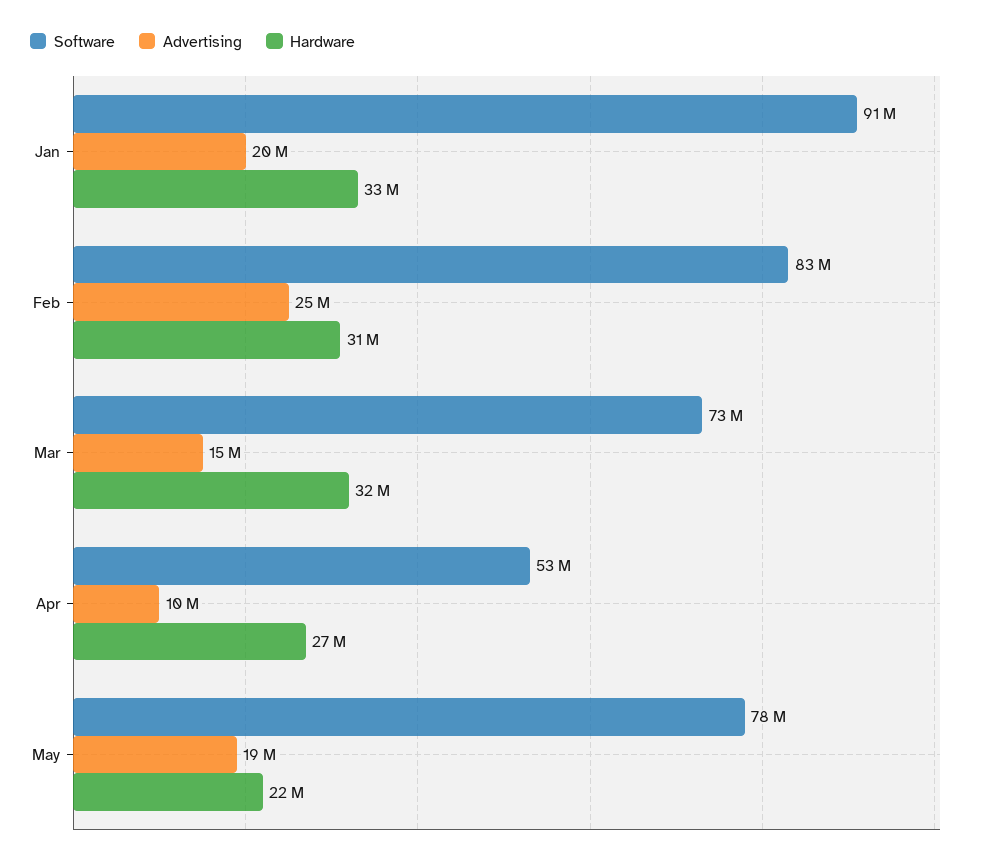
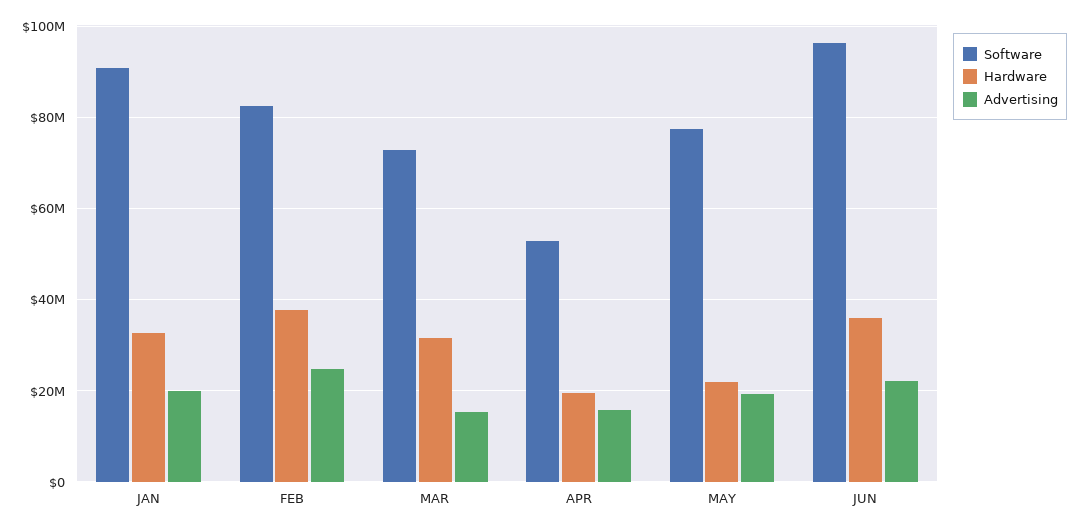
Hardware, Feb: 31000000 -> 38000000
Advertising, Apr: 10000000 -> 16000000
Hardware, Apr: 27000000 -> 20000000
Software, JUN: none -> 96000000
Hardware, JUN: none -> 36000000
Advertising, JUN: none -> 22000000

